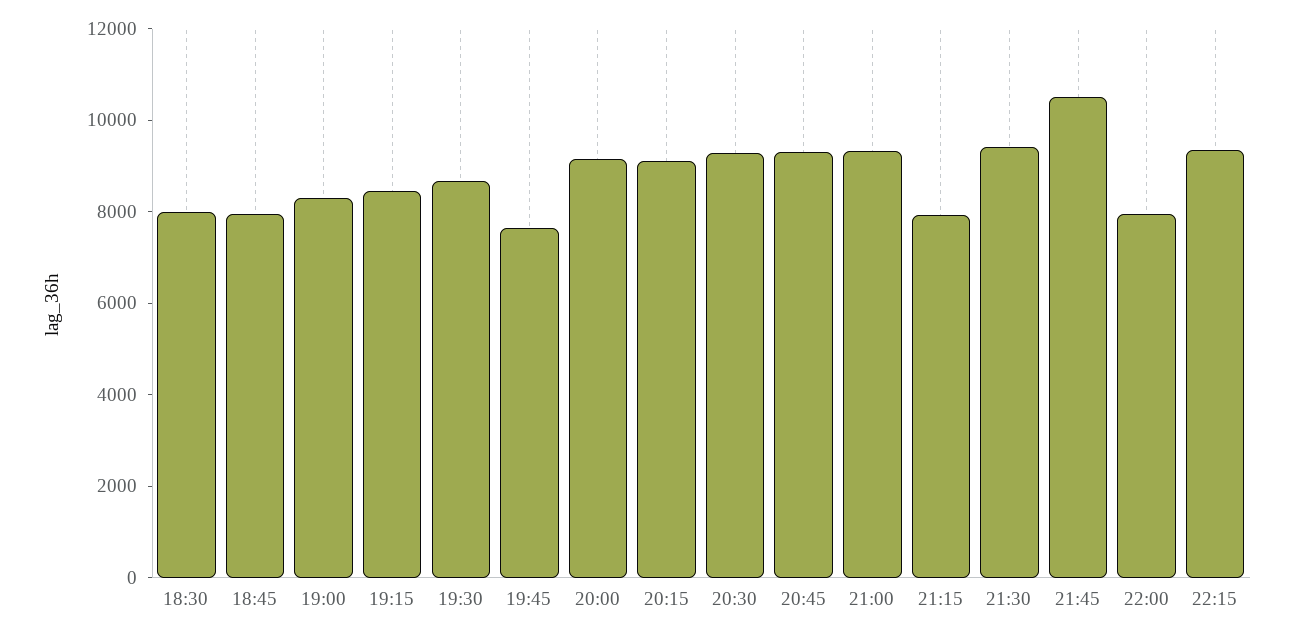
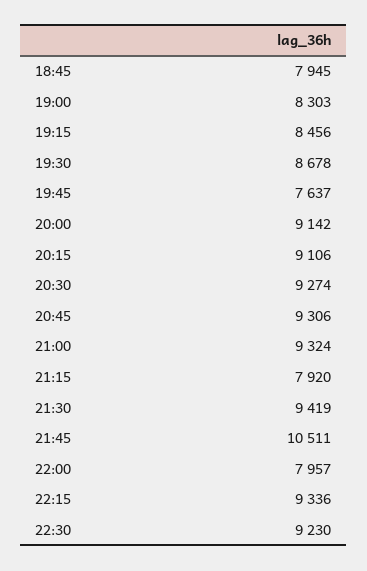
18:30: 8000 -> none
22:30: none -> 9230

